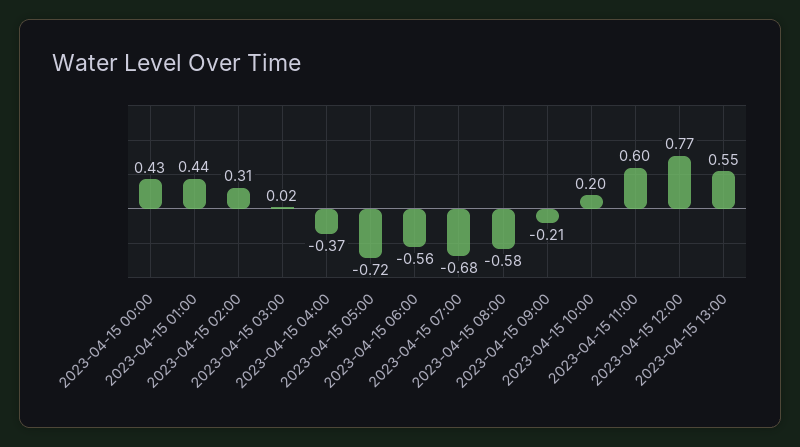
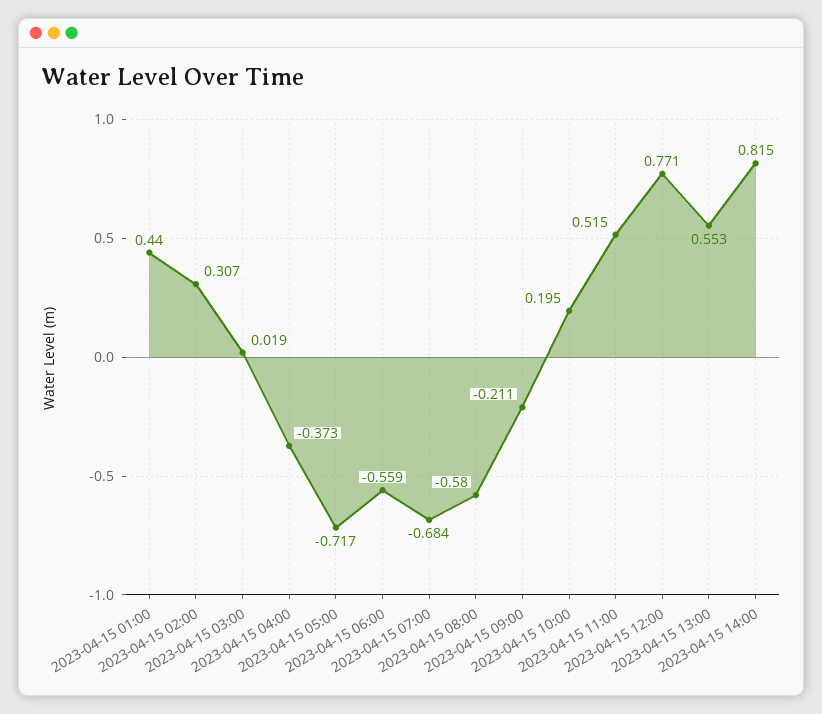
2023-04-15 00:00: 0.43 -> none
2023-04-15 11:00: 0.6 -> 0.515
2023-04-15 14:00: none -> 0.815

